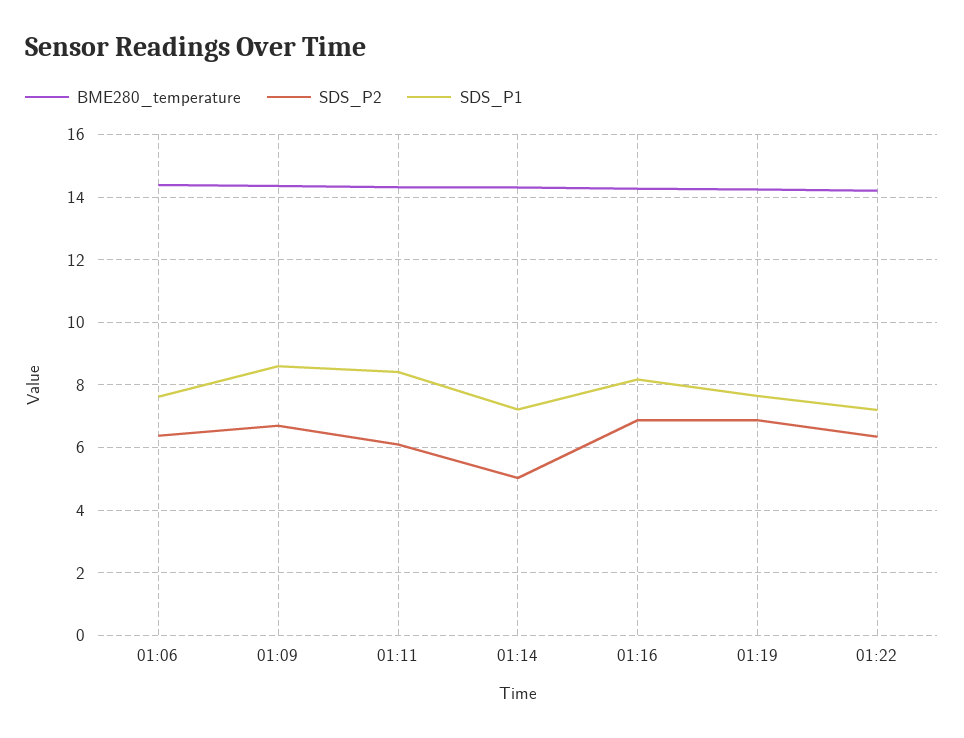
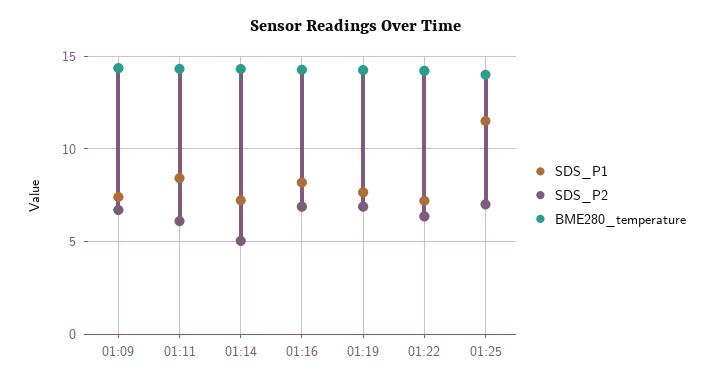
BME280_temperature, 01:06: 14.4 -> none
SDS_P2, 01:06: 6.4 -> none
SDS_P1, 01:06: 7.6 -> none
SDS_P1, 01:09: 8.6 -> 7.5
SDS_P1, 01:25: none -> 11.5
SDS_P2, 01:25: none -> 7
BME280_temperature, 01:25: none -> 14

